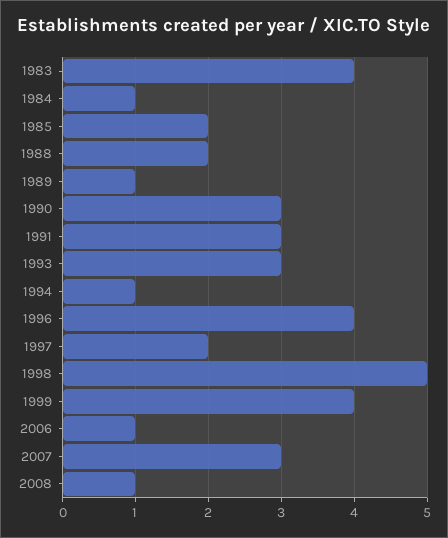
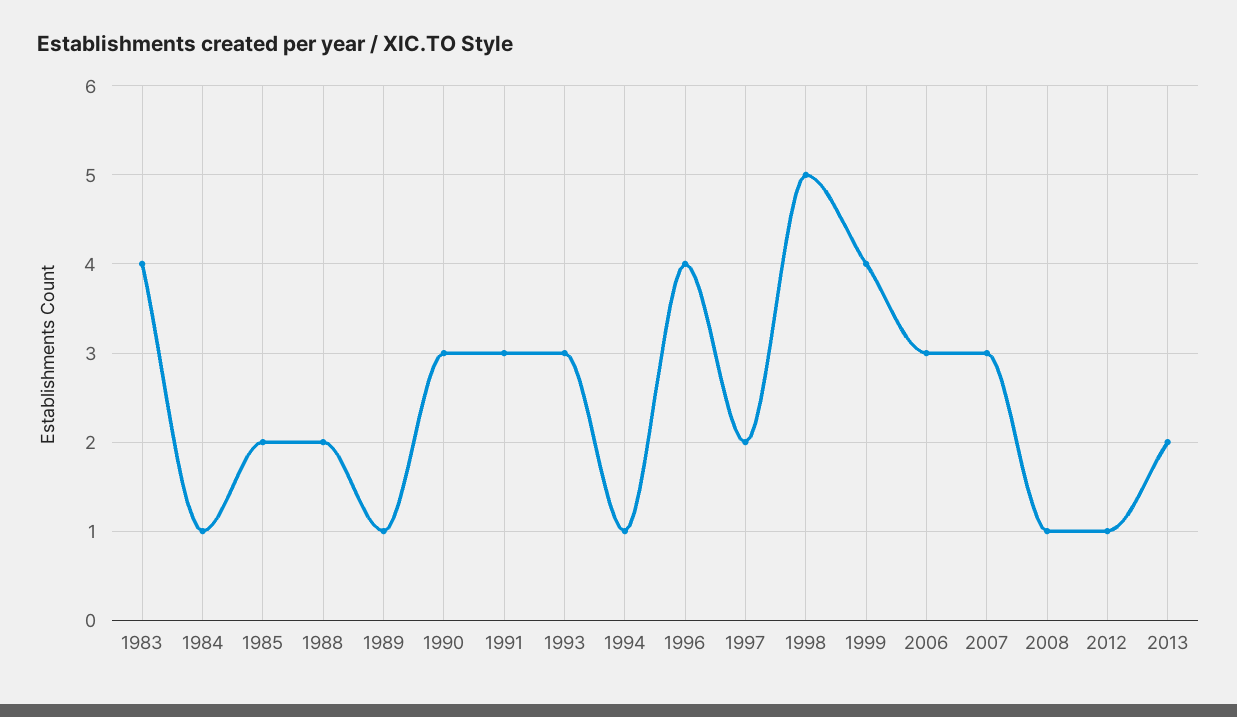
2006: 1 -> 3
2012: none -> 1
2013: none -> 2

